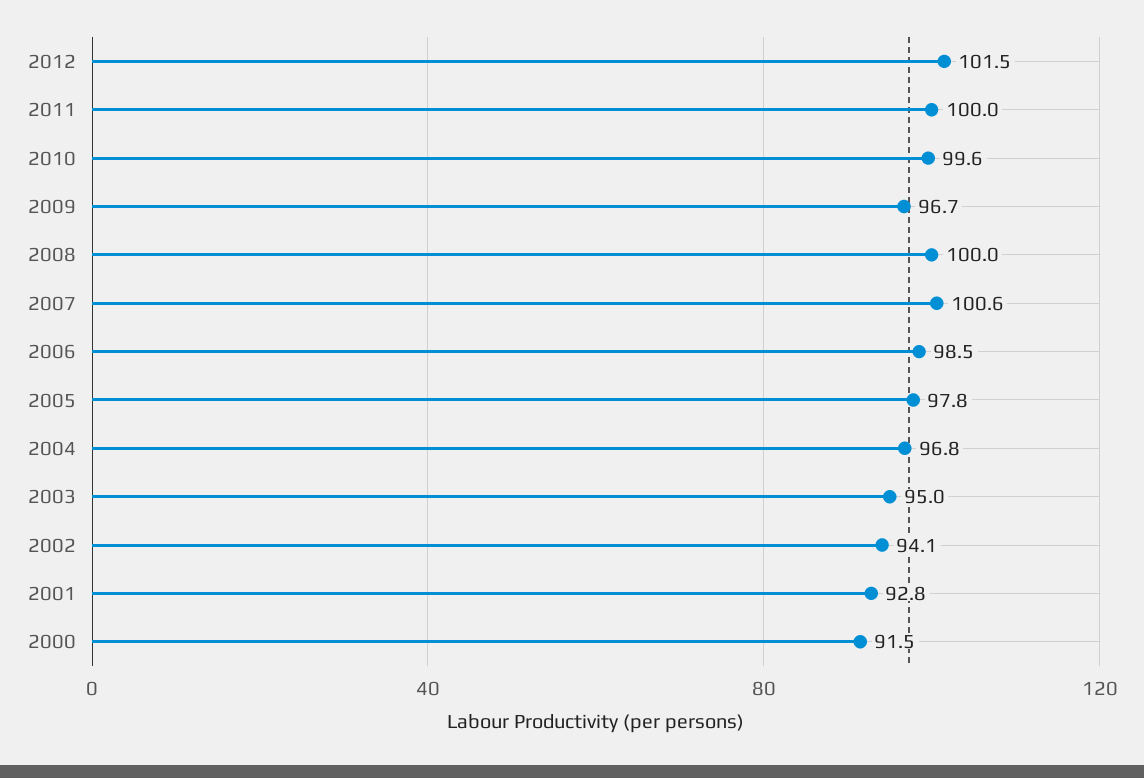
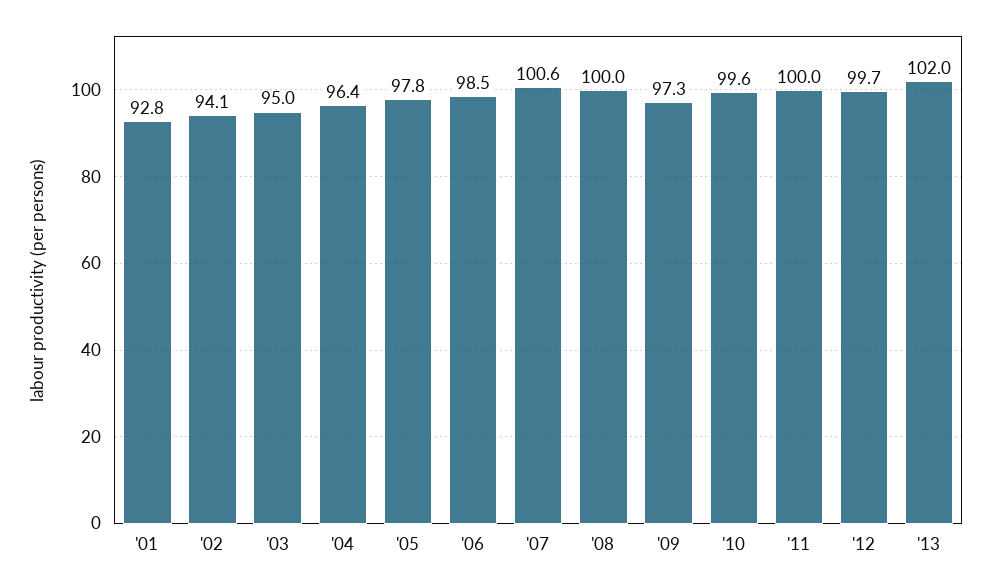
2012: 101.5 -> 99.7
2009: 96.7 -> 97.3
2004: 96.8 -> 96.4
2000: 91.5 -> none
'13: none -> 102

